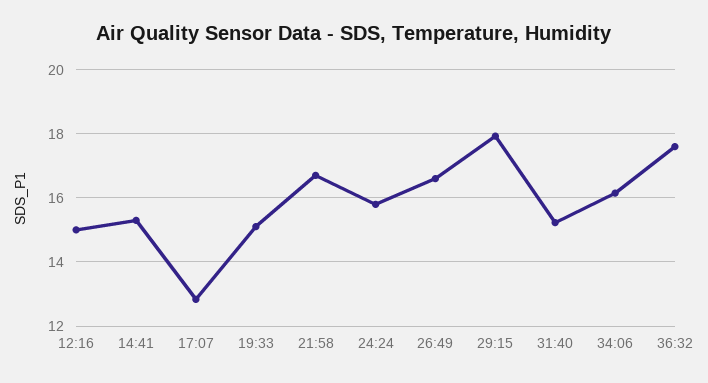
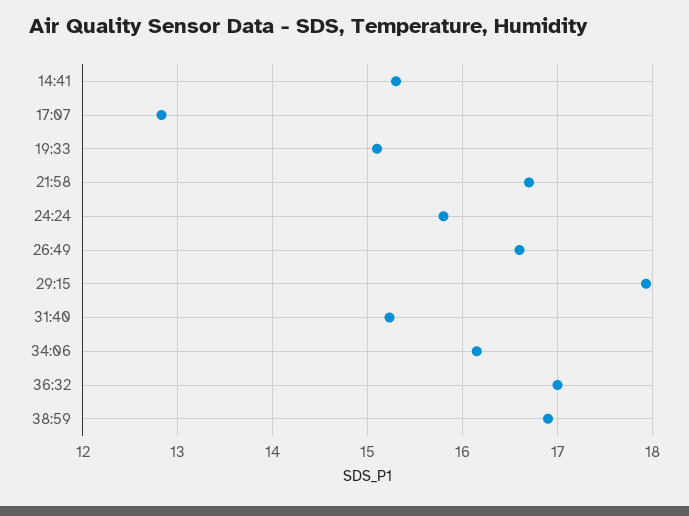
12:16: 15 -> none
36:32: 17.6 -> 17
38:59: none -> 16.9

